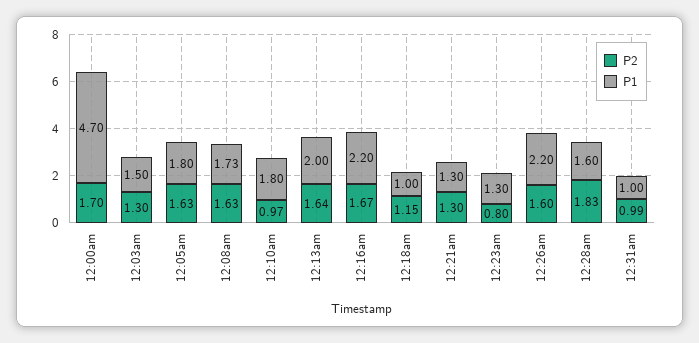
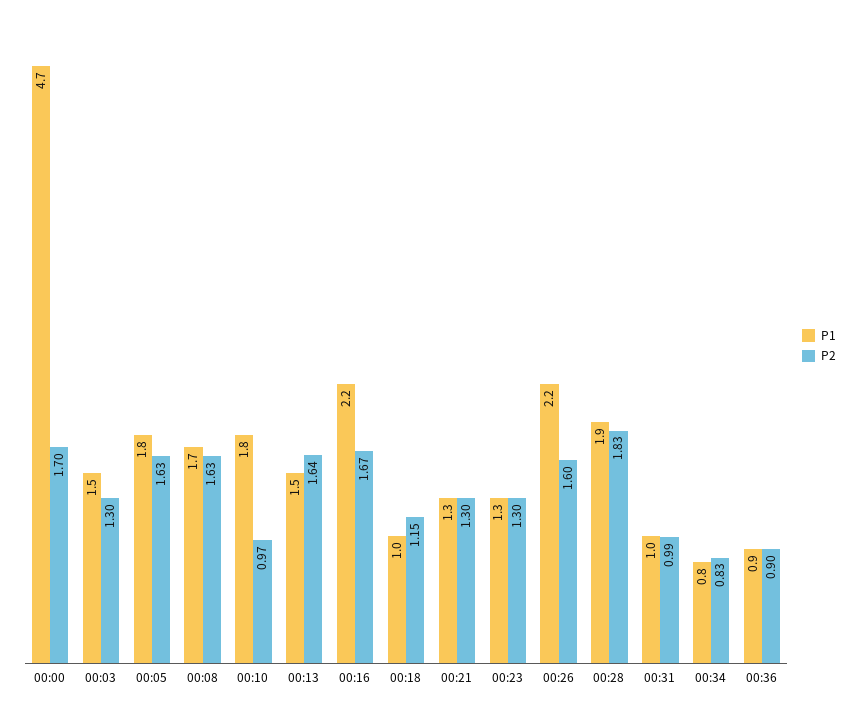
P1, 12:13am: 2 -> 1.5
P2, 12:23am: 0.8 -> 1.3
P1, 12:28am: 1.6 -> 1.9
P1, 00:34: none -> 0.8
P2, 00:34: none -> 0.83
P1, 00:36: none -> 0.9
P2, 00:36: none -> 0.9

